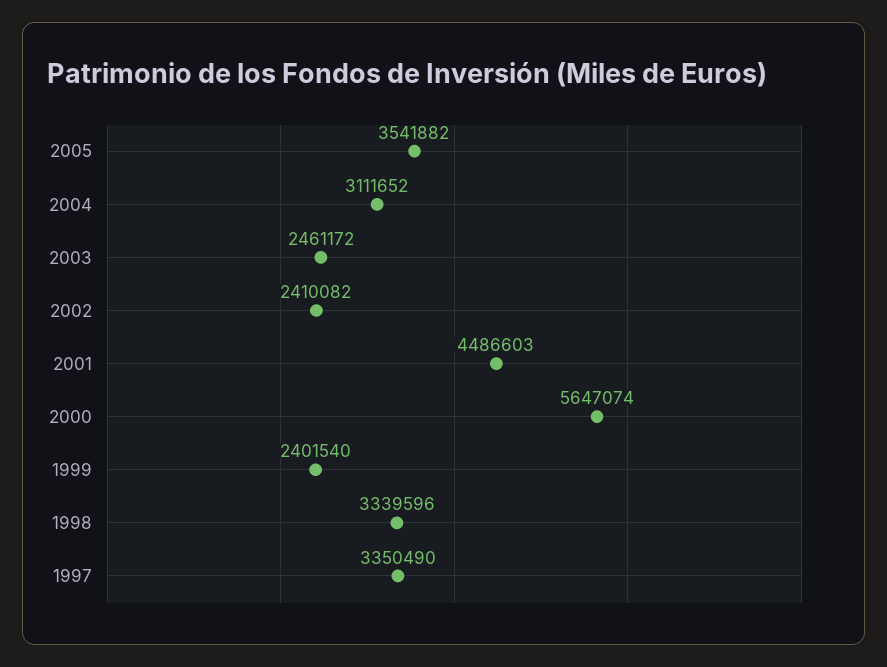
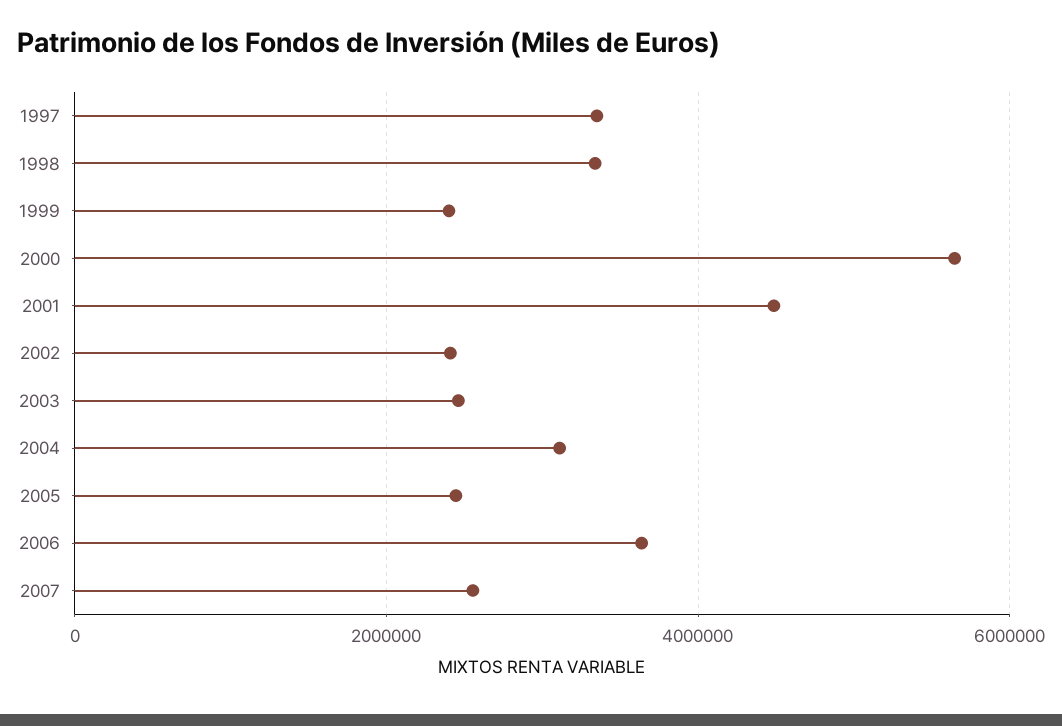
2005: 3541882 -> 2400000
2006: none -> 3600000
2007: none -> 2600000

